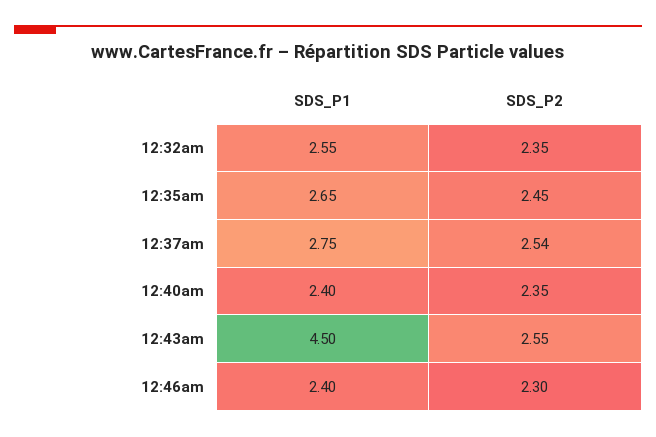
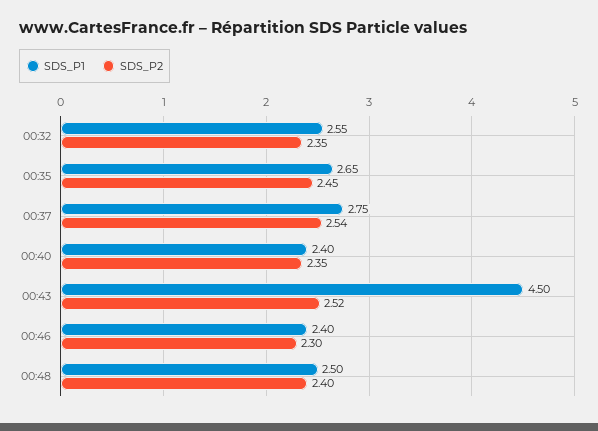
SDS_P2, 12:43am: 2.55 -> 2.52
SDS_P1, 00:48: none -> 2.5
SDS_P2, 00:48: none -> 2.4

